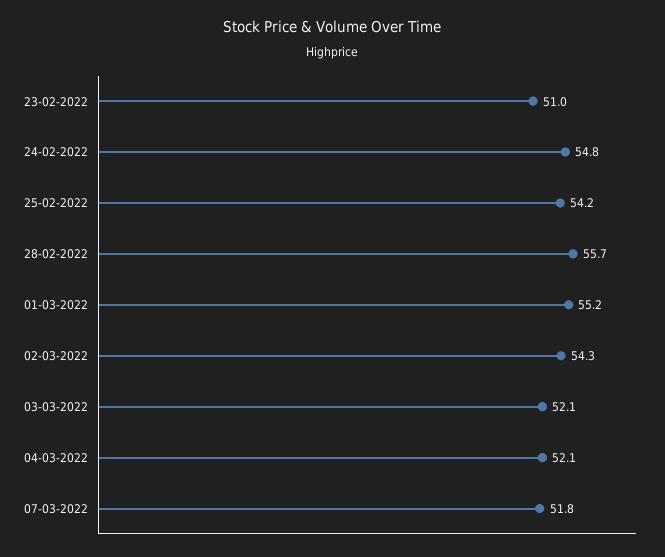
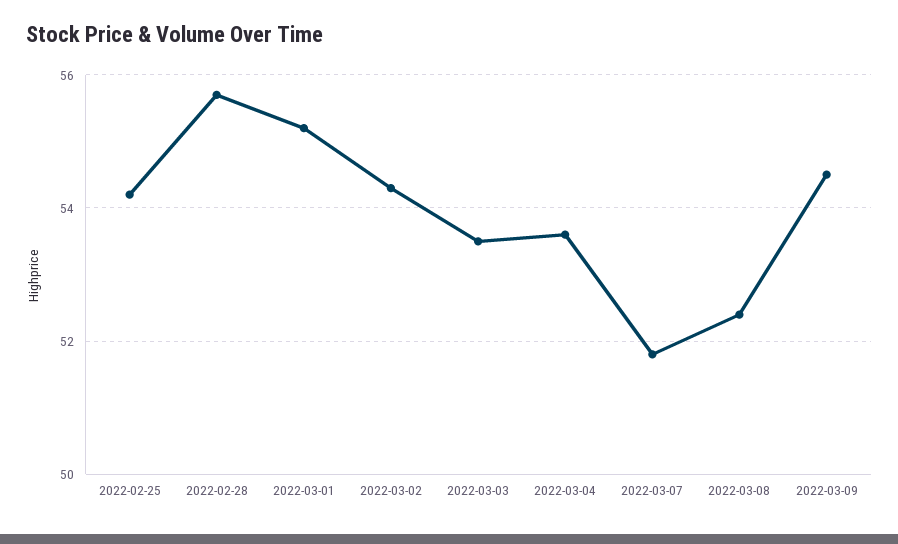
23-02-2022: 51 -> none
24-02-2022: 54.8 -> none
03-03-2022: 52.1 -> 53.5
04-03-2022: 52.1 -> 53.5
2022-03-08: none -> 52.5
2022-03-09: none -> 54.5

